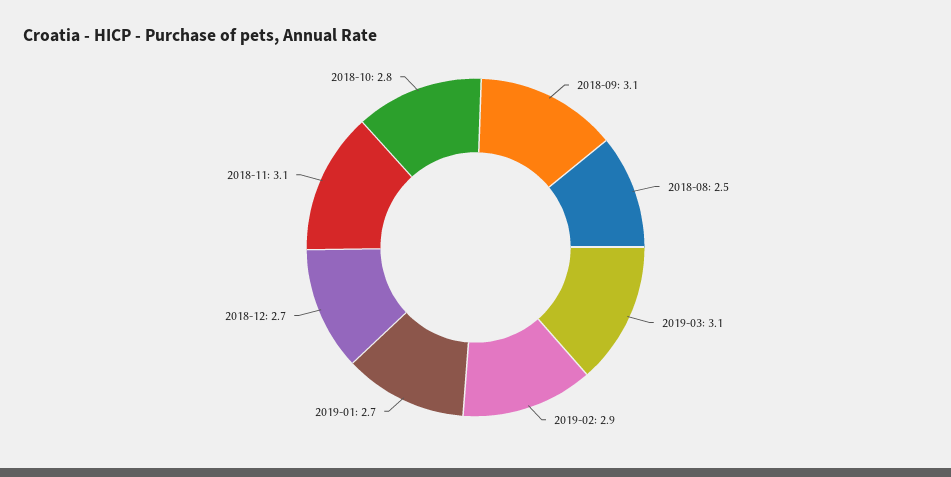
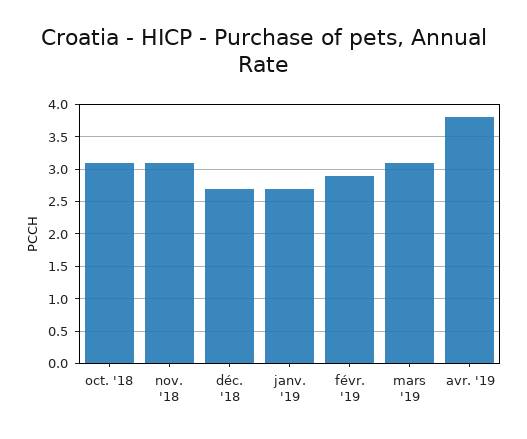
2018-09: 3.1 -> none
2018-08: 2.5 -> none
2018-10: 2.8 -> 3.1
avr. '19: none -> 3.8

